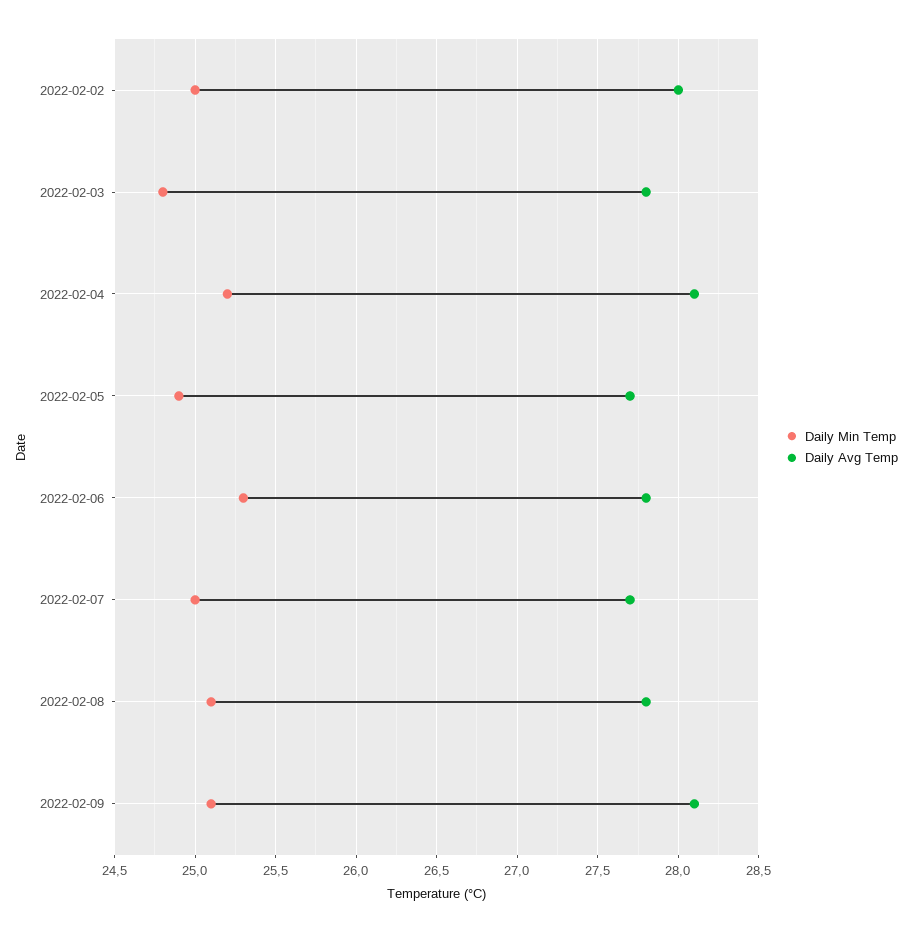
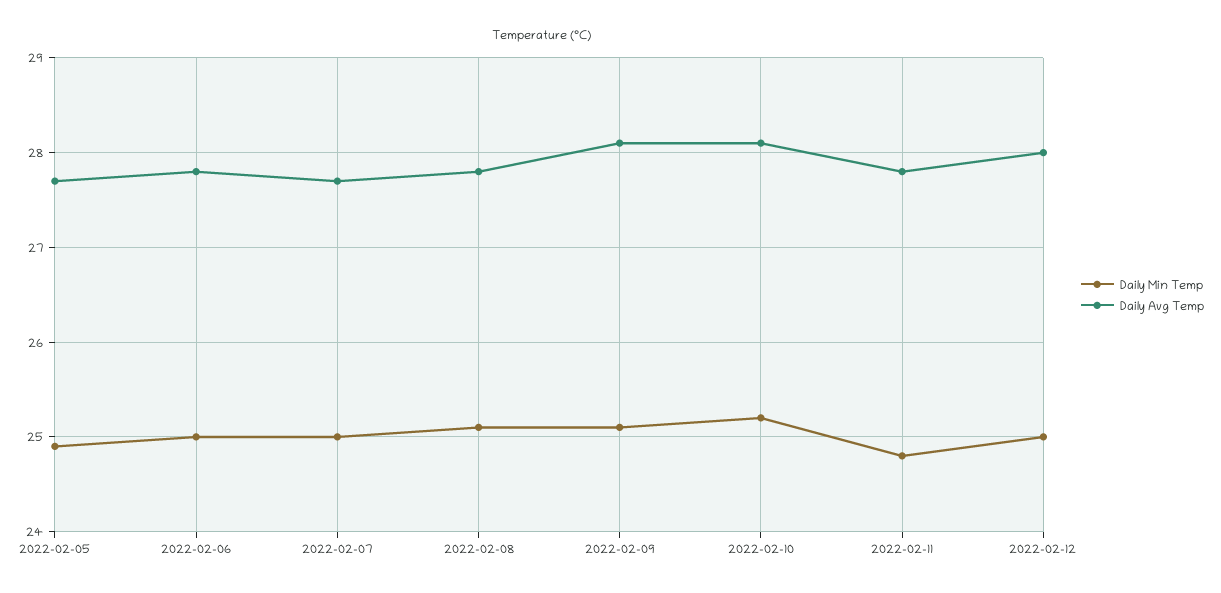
Daily Min Temp, 2022-02-02: 25 -> none
Daily Avg Temp, 2022-02-02: 28 -> none
Daily Min Temp, 2022-02-03: 24.8 -> none
Daily Avg Temp, 2022-02-03: 27.8 -> none
Daily Min Temp, 2022-02-04: 25.2 -> none
Daily Avg Temp, 2022-02-04: 28.1 -> none
Daily Min Temp, 2022-02-06: 25.3 -> 25
Daily Min Temp, 2022-02-10: none -> 25.2
Daily Avg Temp, 2022-02-10: none -> 28.1
Daily Min Temp, 2022-02-11: none -> 24.8
Daily Avg Temp, 2022-02-11: none -> 27.8
Daily Min Temp, 2022-02-12: none -> 25
Daily Avg Temp, 2022-02-12: none -> 28

